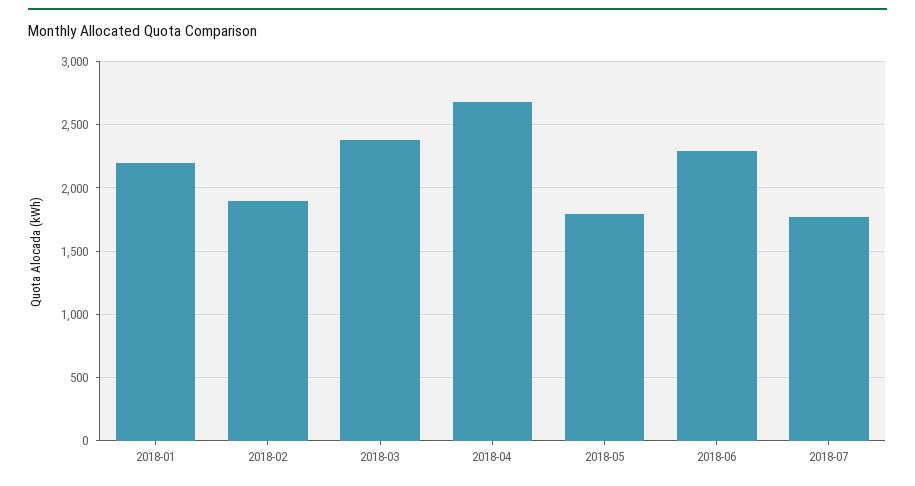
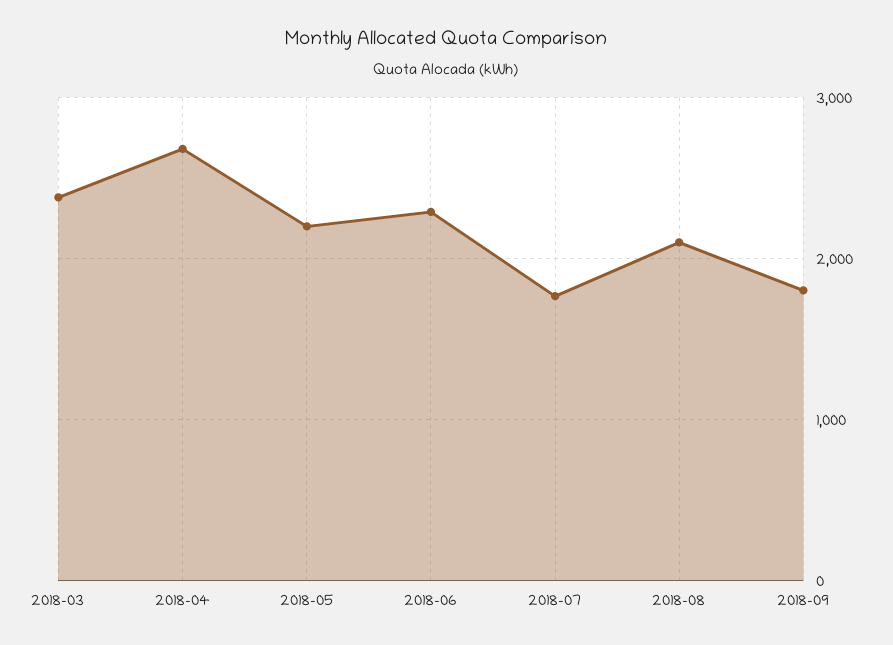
2018-01: 2200 -> none
2018-02: 1900 -> none
2018-05: 1800 -> 2200
2018-08: none -> 2100
2018-09: none -> 1800

